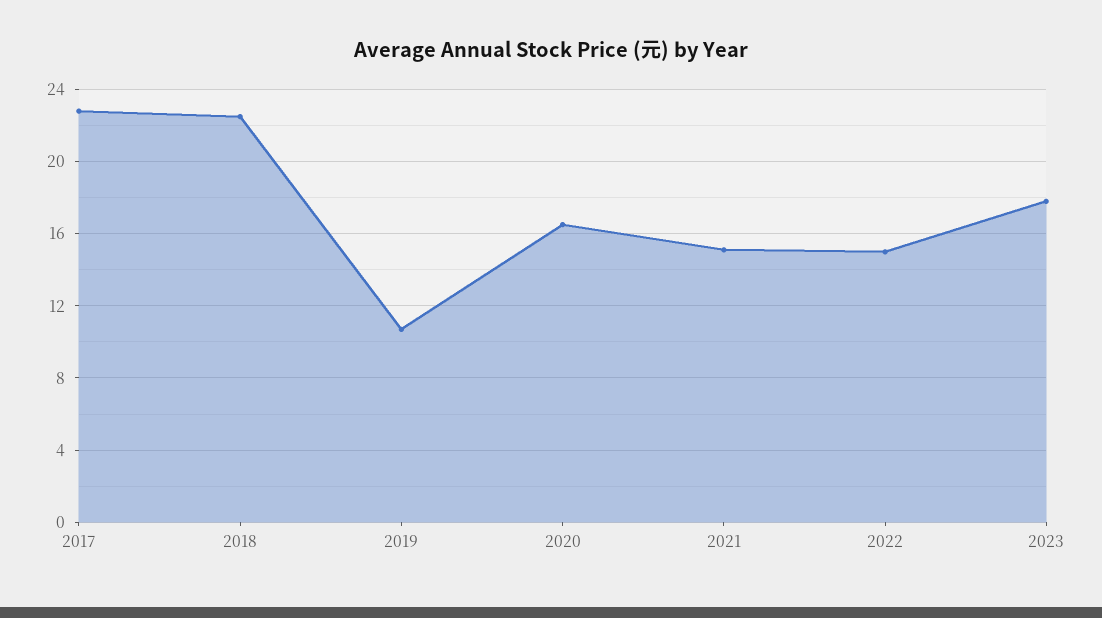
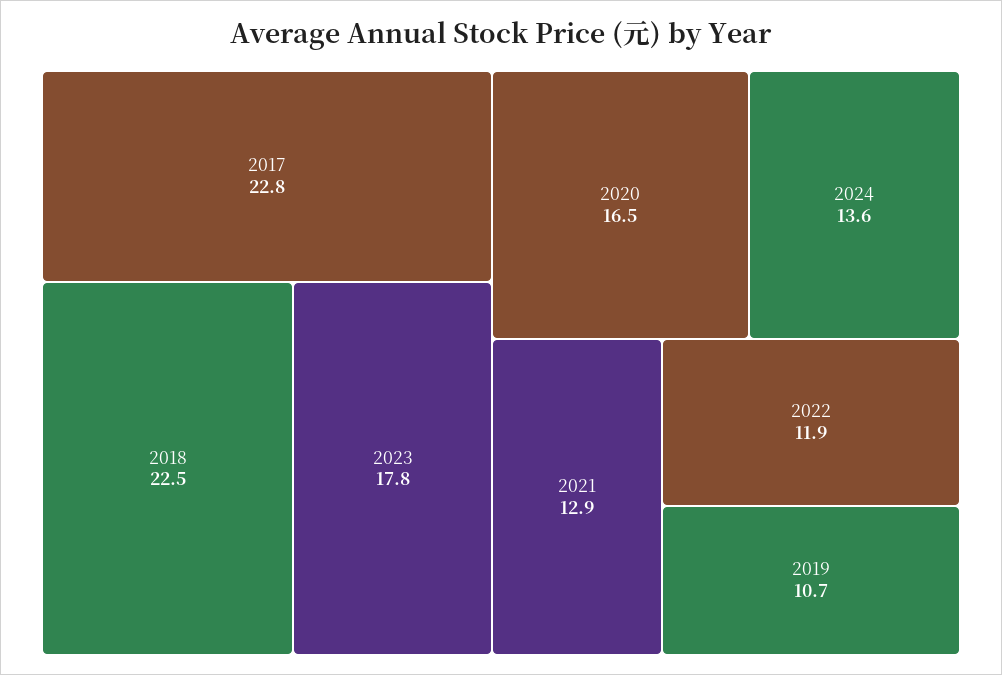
2021: 15 -> 12.9
2022: 15 -> 11.9
2024: none -> 13.6

